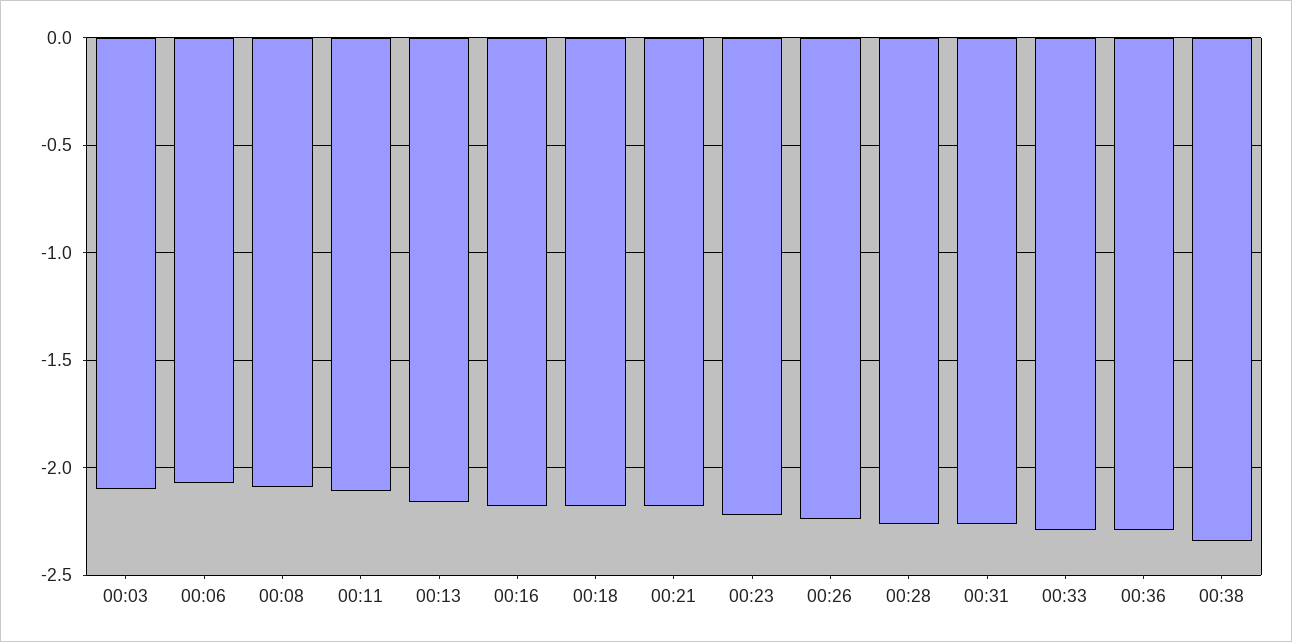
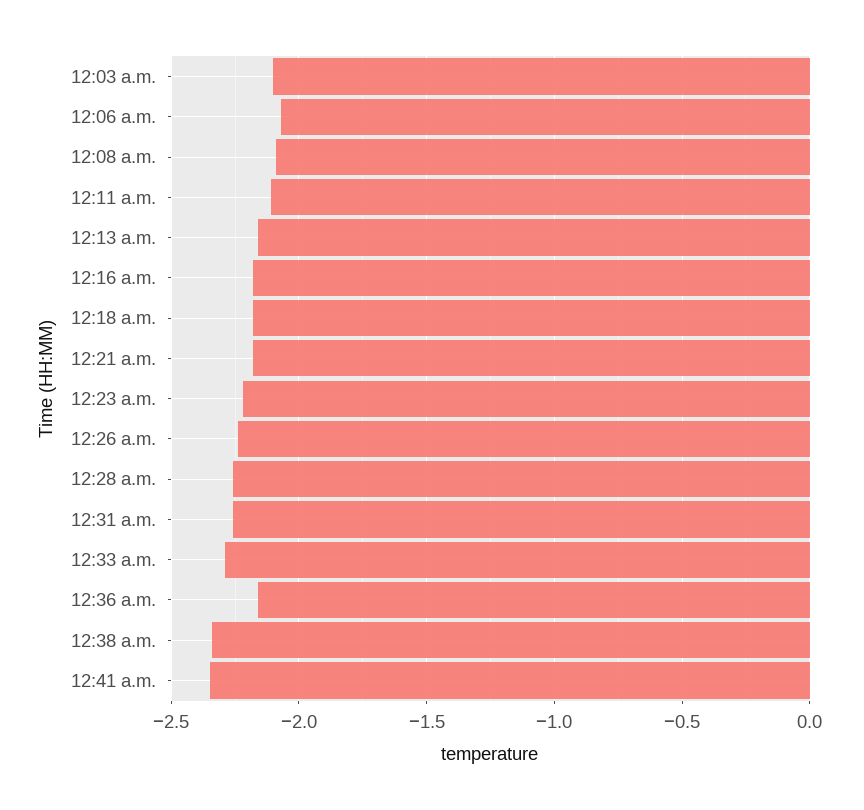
00:36: -2.3 -> -2.15
12:41 a.m.: none -> -2.35

